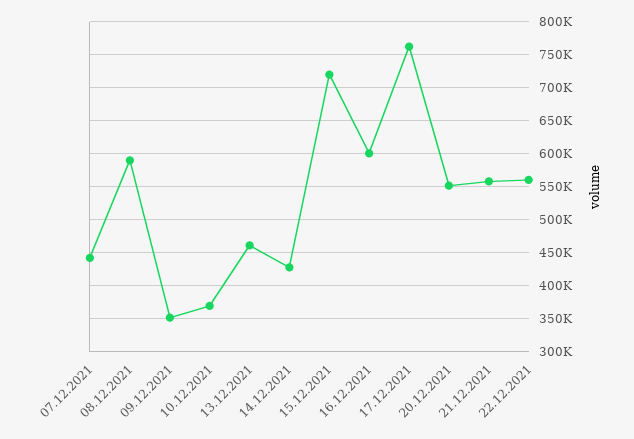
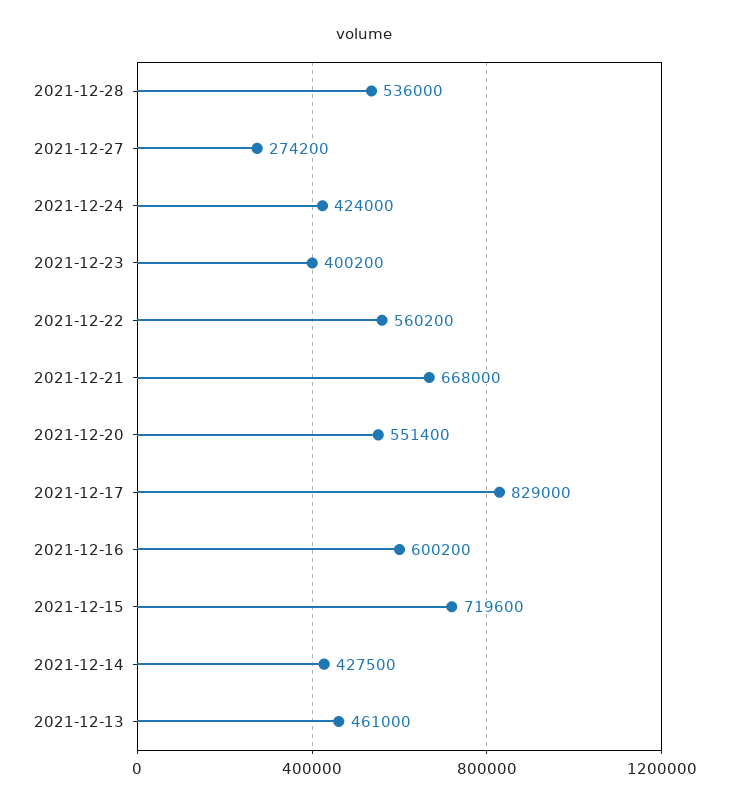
07.12.2021: 440000 -> none
08.12.2021: 590000 -> none
09.12.2021: 350000 -> none
10.12.2021: 370000 -> none
17.12.2021: 760000 -> 829000
21.12.2021: 560000 -> 668000
2021-12-28: none -> 536000
2021-12-27: none -> 274200
2021-12-24: none -> 424000
2021-12-23: none -> 400200

